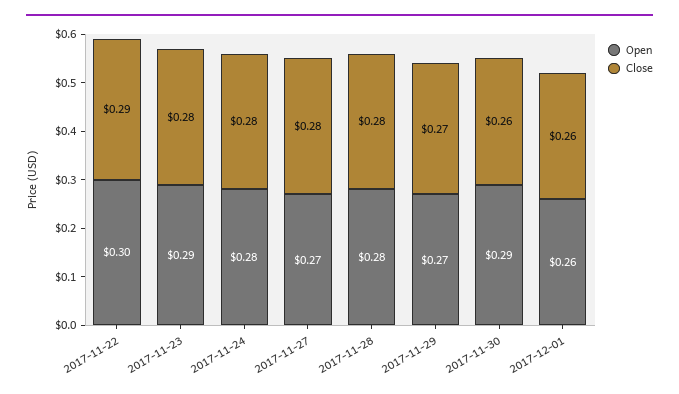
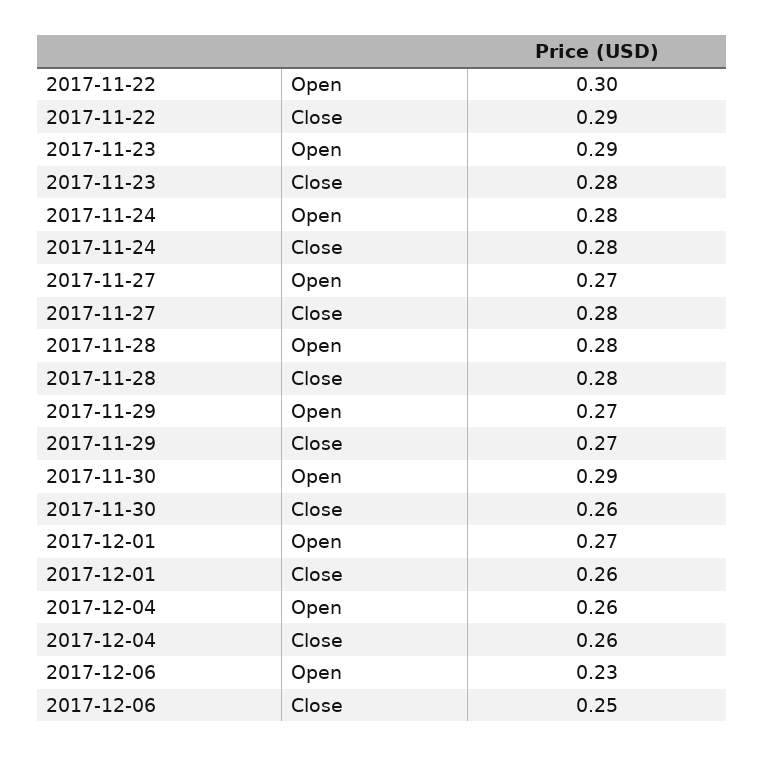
Open, 2017-12-01: 0.26 -> 0.27
Open, 2017-12-04: none -> 0.26
Close, 2017-12-04: none -> 0.26
Open, 2017-12-06: none -> 0.23
Close, 2017-12-06: none -> 0.25

